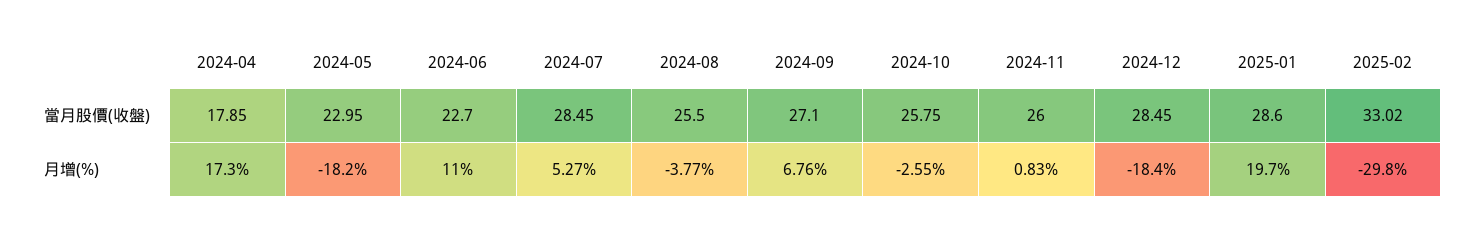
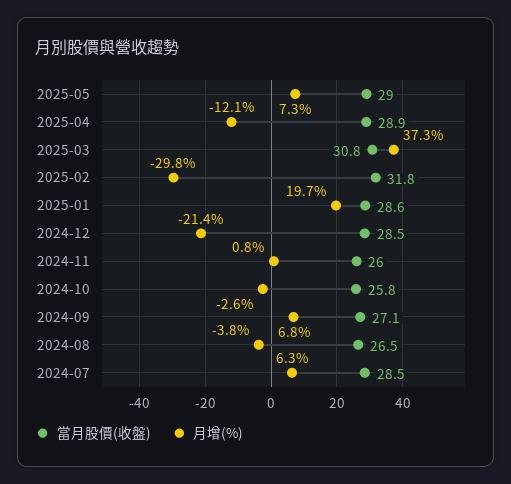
當月股價(收盤), 2024-04: 17.85 -> none
當月股價(收盤), 2024-05: 22.95 -> none
當月股價(收盤), 2024-06: 22.7 -> none
當月股價(收盤), 2024-08: 25.5 -> 26.5
當月股價(收盤), 2025-02: 33.02 -> 31.8
月增(%), 2024-04: 17.3 -> none
月增(%), 2024-05: -18.2 -> none
月增(%), 2024-06: 11 -> none
月增(%), 2024-07: 5.27 -> 6.3
月增(%), 2024-12: -18.4 -> -21.4
當月股價(收盤), 2025-05: none -> 29
月增(%), 2025-05: none -> 7.3
當月股價(收盤), 2025-04: none -> 28.9
月增(%), 2025-04: none -> -12.1
當月股價(收盤), 2025-03: none -> 30.8
月增(%), 2025-03: none -> 37.3

